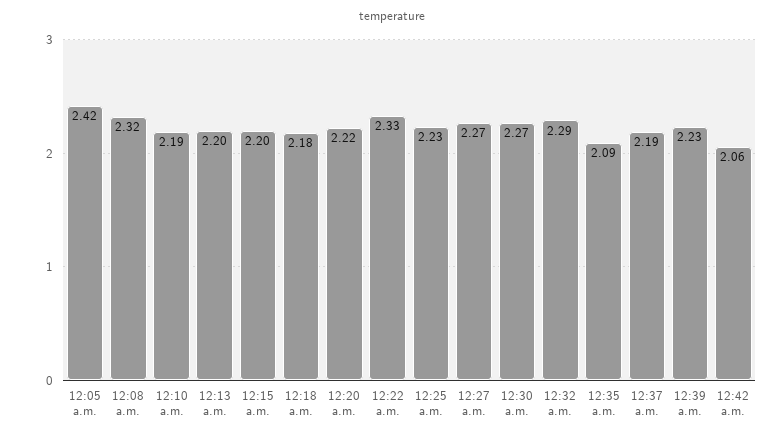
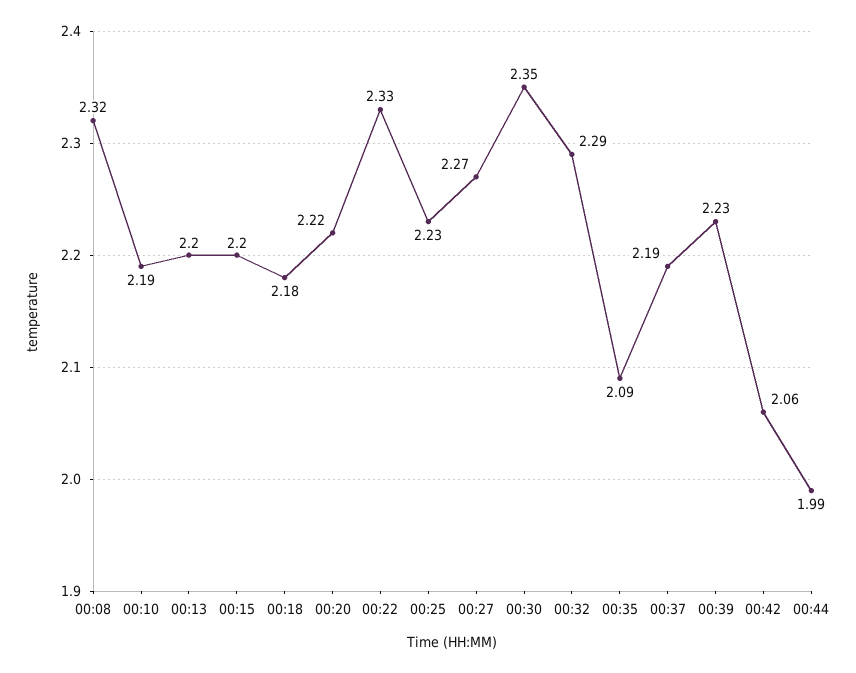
12:05 a.m.: 2.42 -> none
12:30 a.m.: 2.27 -> 2.35
00:44: none -> 1.99

